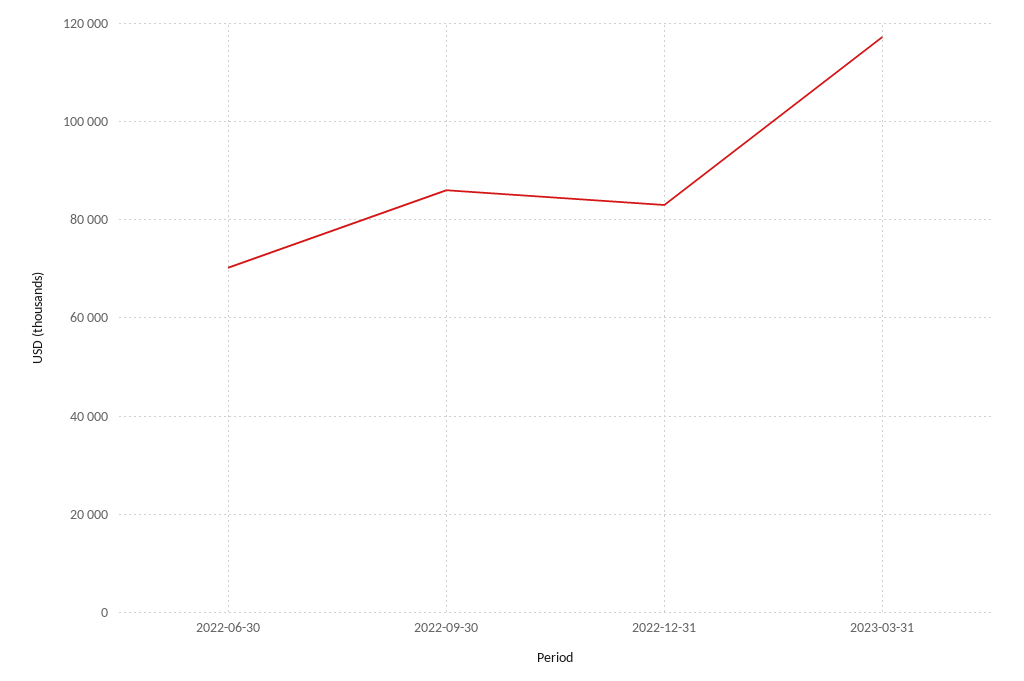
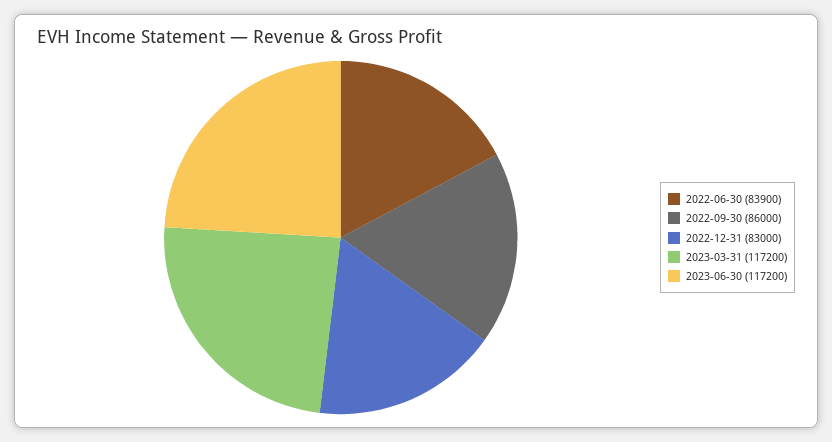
2022-06-30: 70000 -> 83900
2023-06-30: none -> 117200

